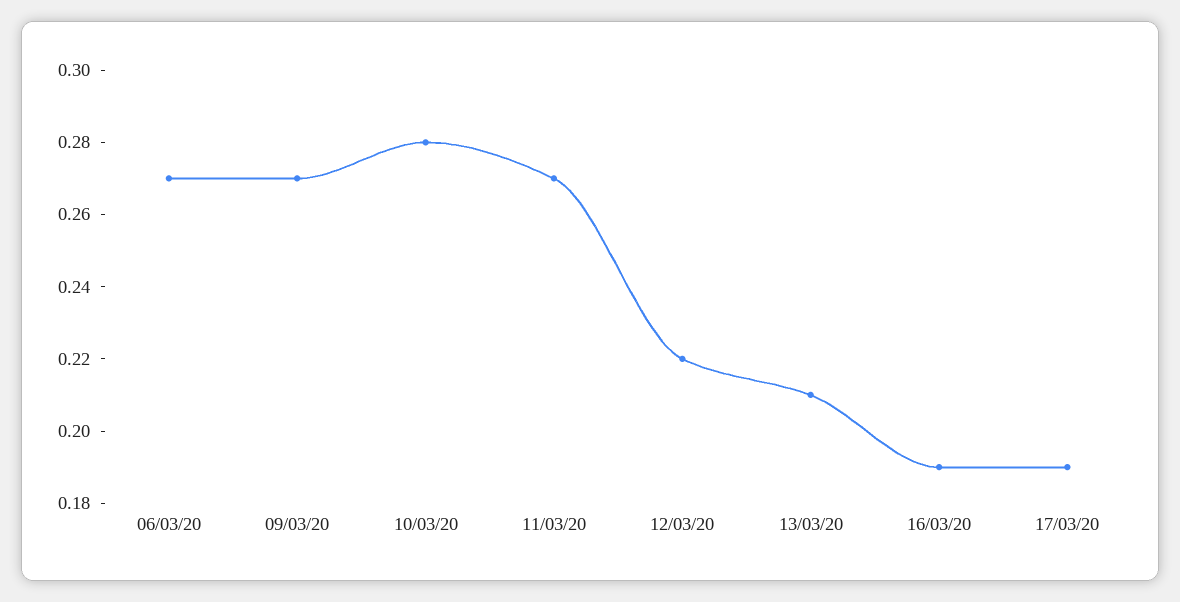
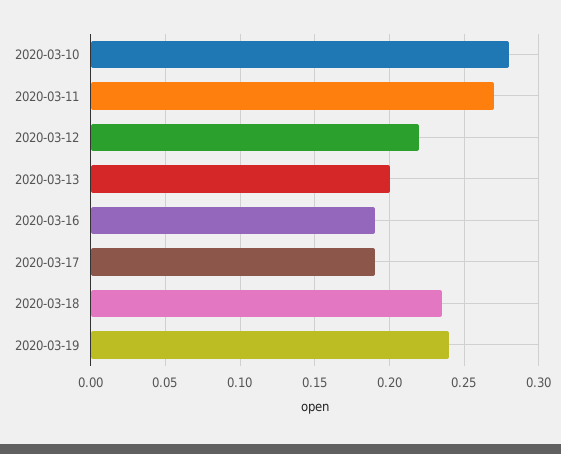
06/03/20: 0.27 -> none
09/03/20: 0.27 -> none
13/03/20: 0.21 -> 0.2
2020-03-18: none -> 0.235
2020-03-19: none -> 0.24

